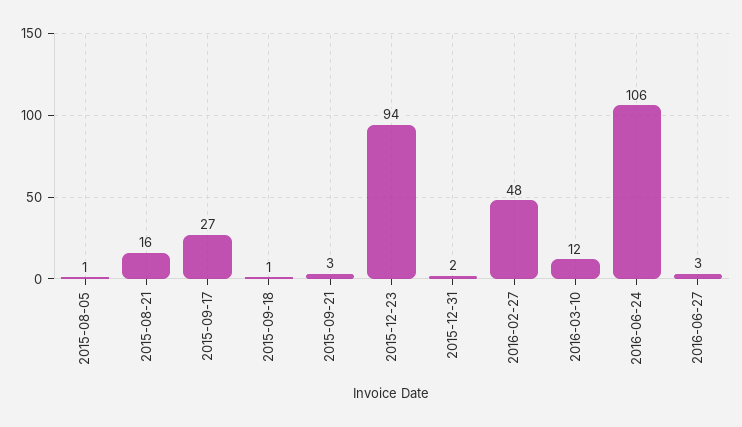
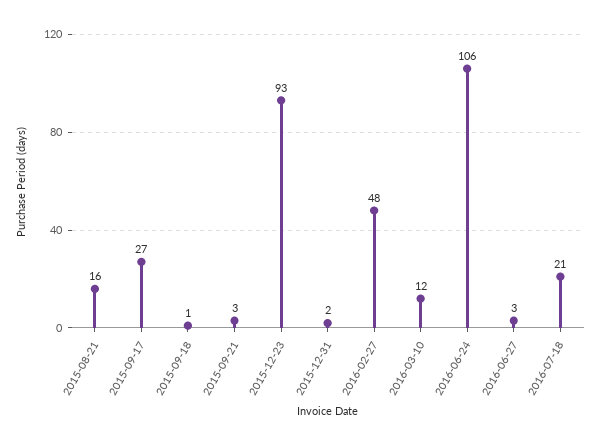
2015-08-05: 1 -> none
2015-12-23: 94 -> 93
2016-07-18: none -> 21

